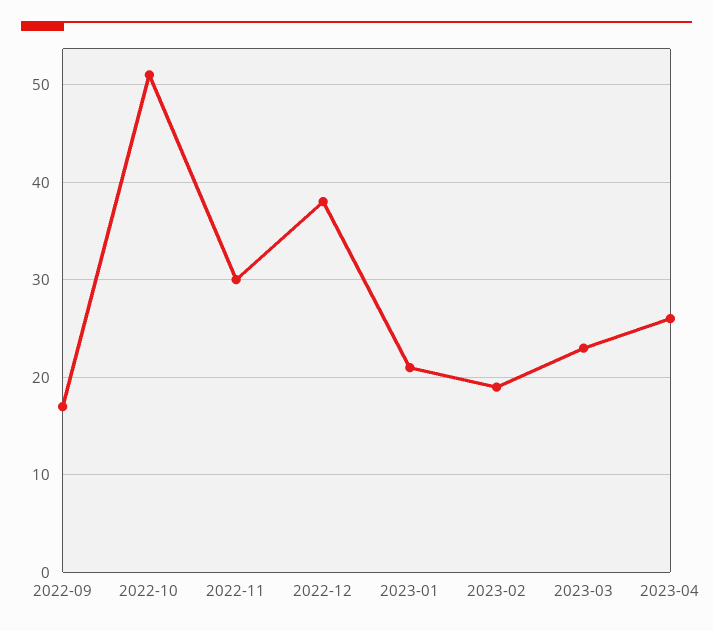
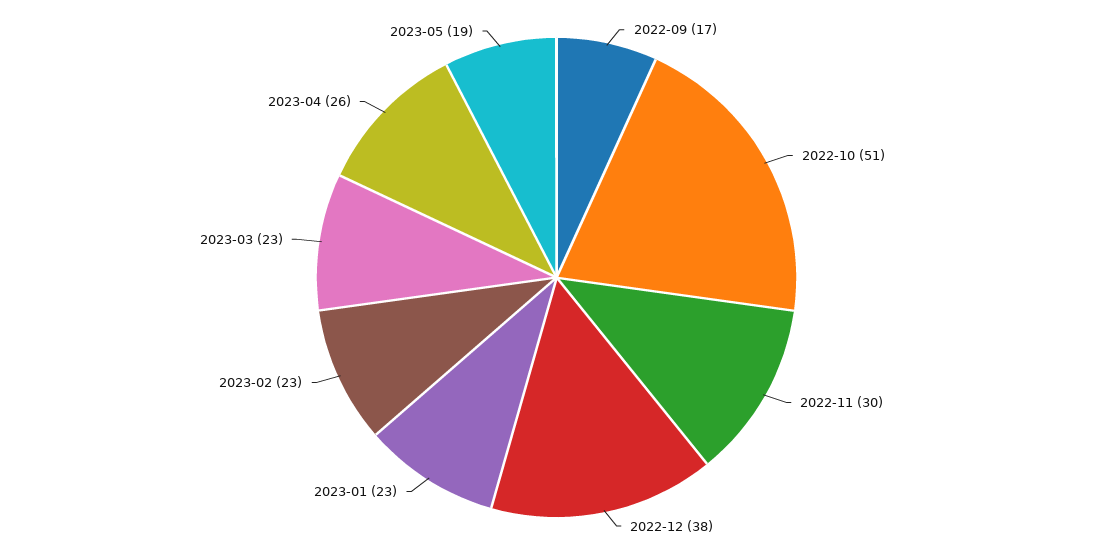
2023-01: 21 -> 23
2023-02: 19 -> 23
2023-05: none -> 19

